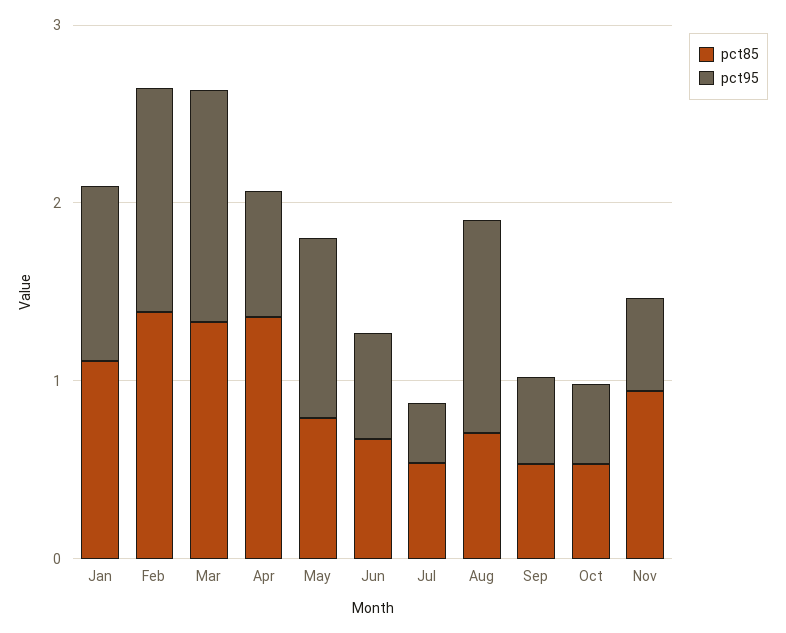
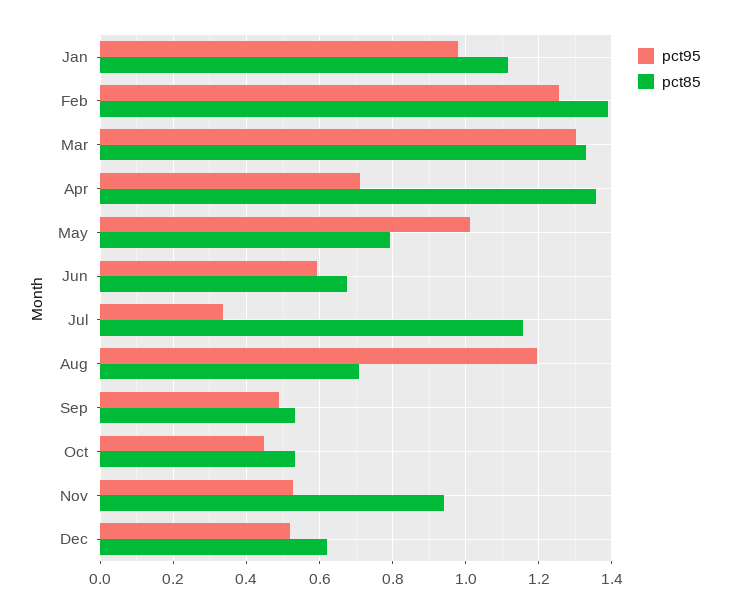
pct85, Jul: 0.6 -> 1.16
pct95, Dec: none -> 0.52
pct85, Dec: none -> 0.62

